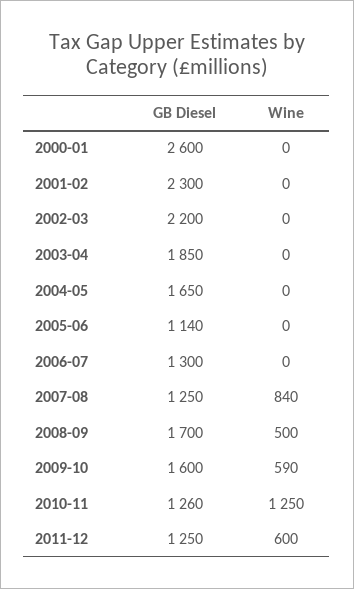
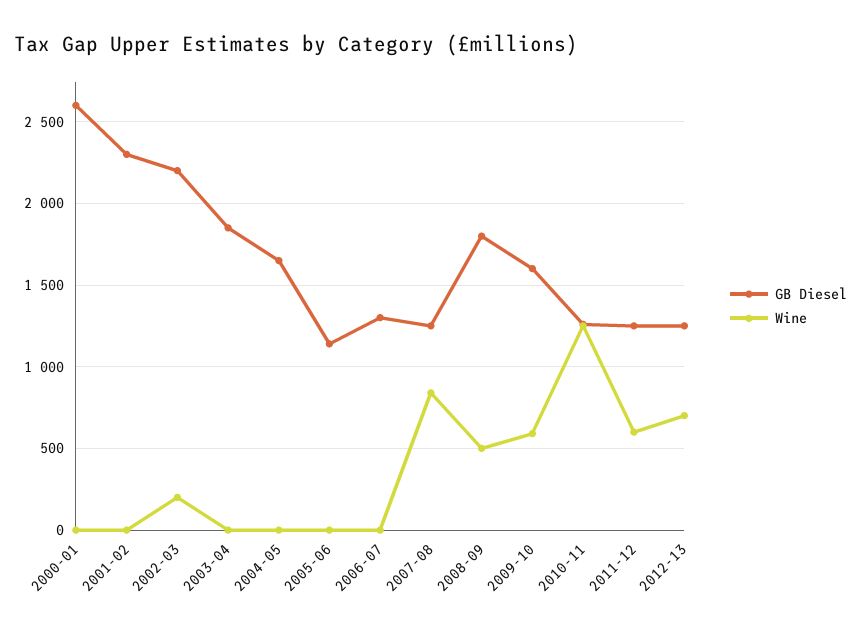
Wine, 2002-03: 0 -> 200
GB Diesel, 2008-09: 1700 -> 1800
GB Diesel, 2012-13: none -> 1250
Wine, 2012-13: none -> 700

